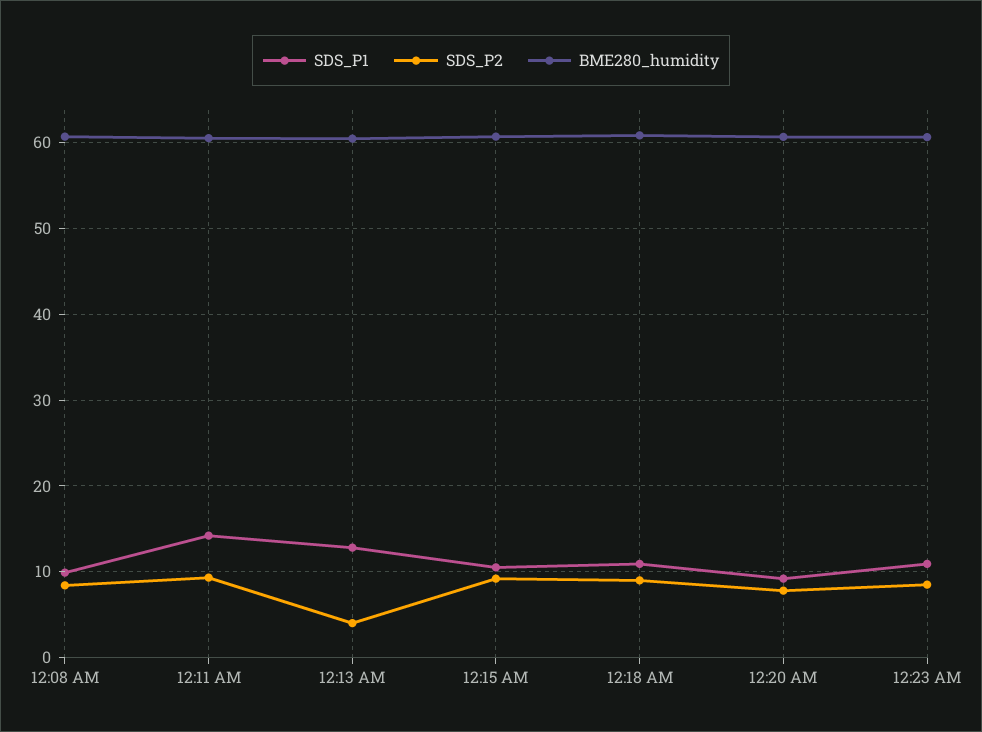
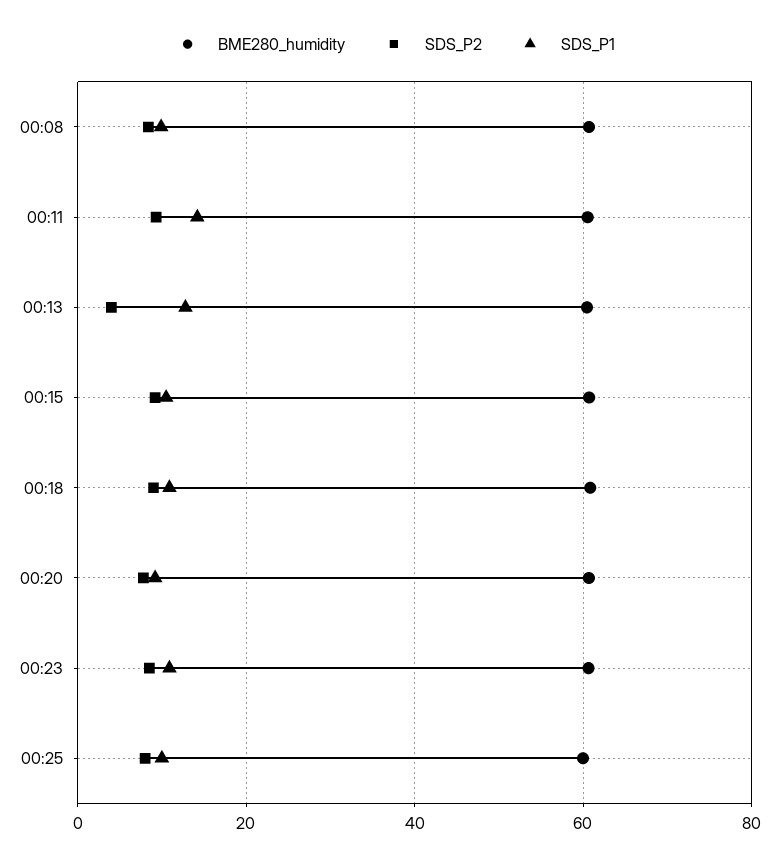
BME280_humidity, 00:25: none -> 60
SDS_P2, 00:25: none -> 8
SDS_P1, 00:25: none -> 10

